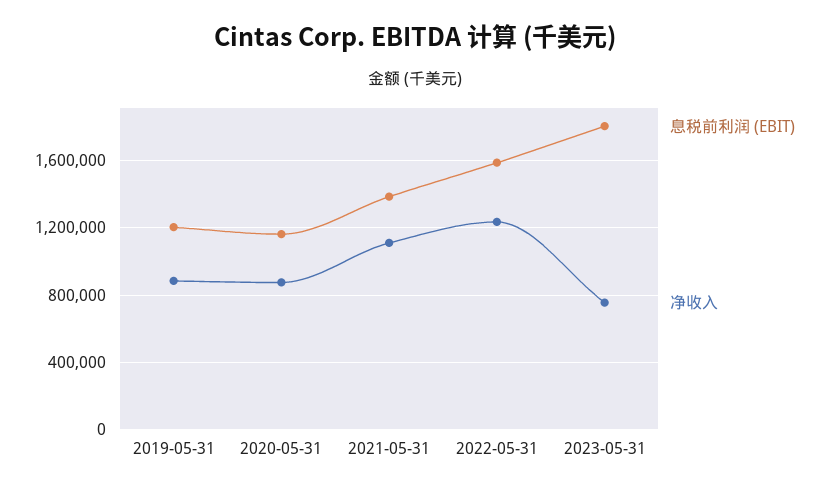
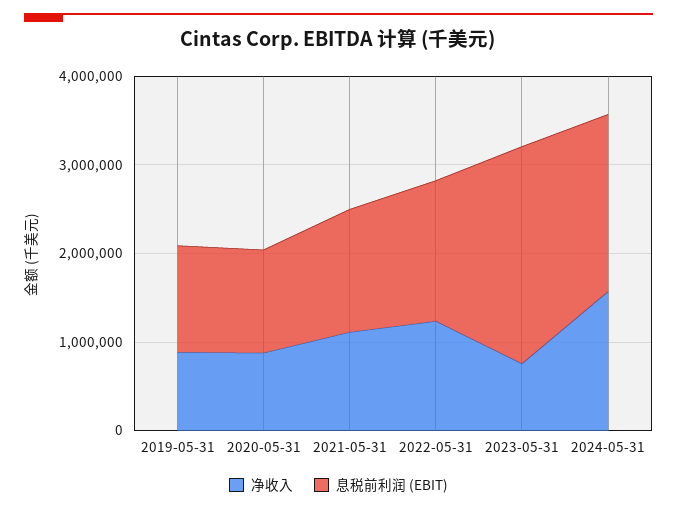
息税前利润 (EBIT), 2023-05-31: 1800000 -> 2400000
净收入, 2024-05-31: none -> 1600000
息税前利润 (EBIT), 2024-05-31: none -> 2000000

